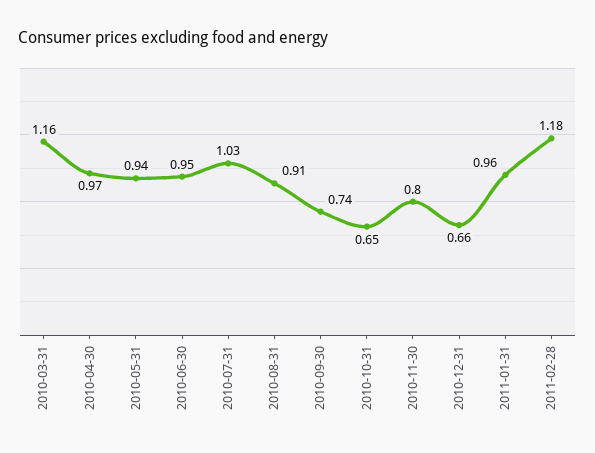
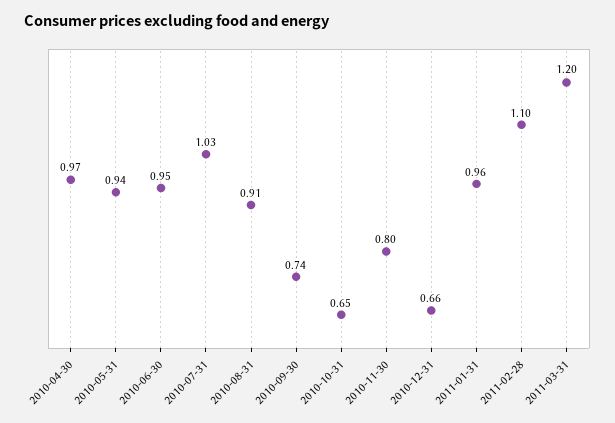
2010-03-31: 1.16 -> none
2011-02-28: 1.18 -> 1.1
2011-03-31: none -> 1.2

